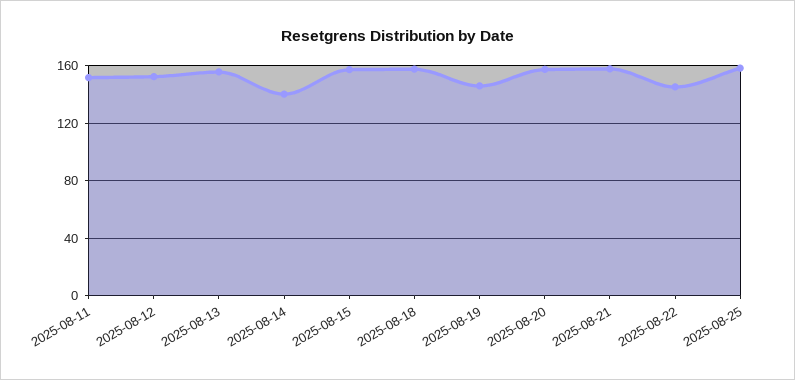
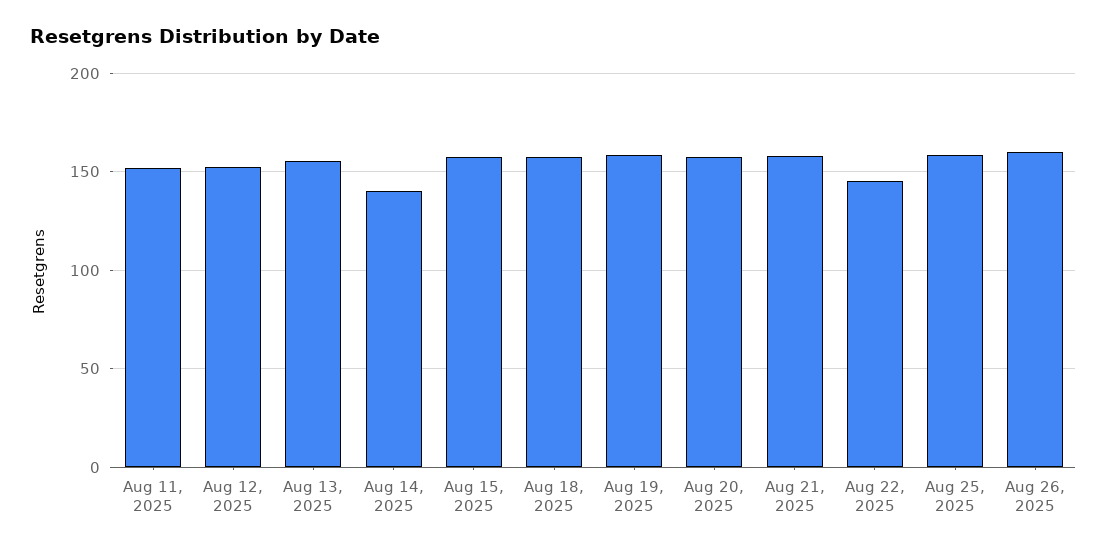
2025-08-19: 145 -> 160
Aug 26, 2025: none -> 160

